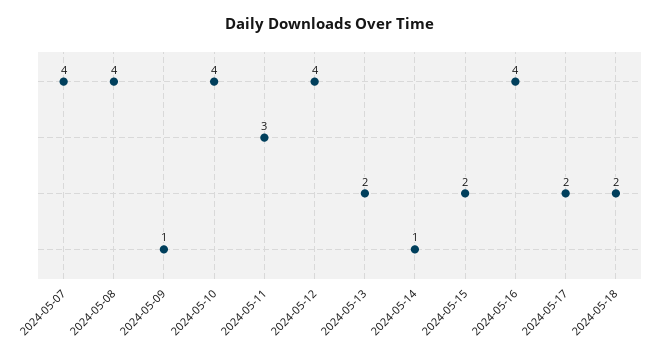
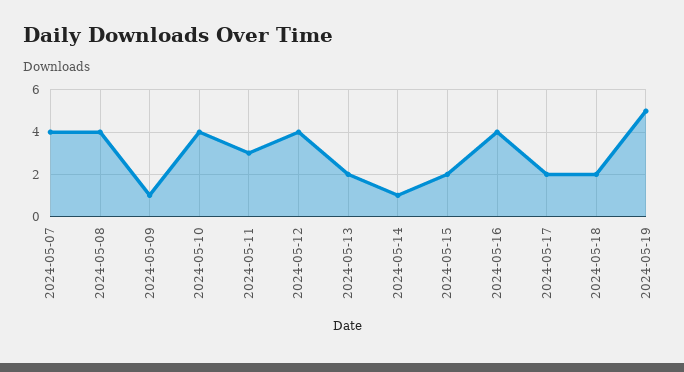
2024-05-19: none -> 5

